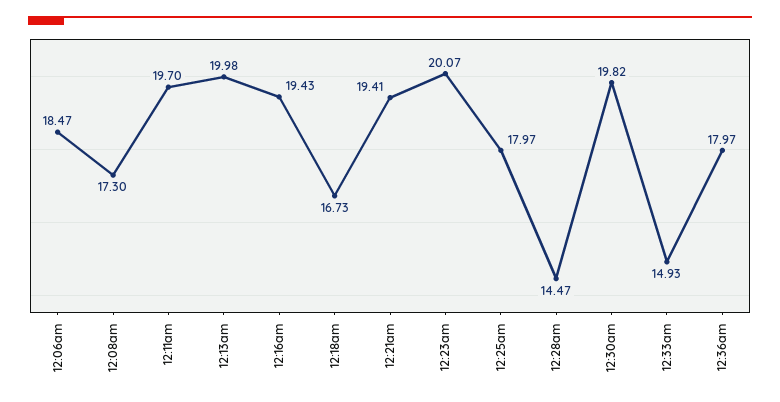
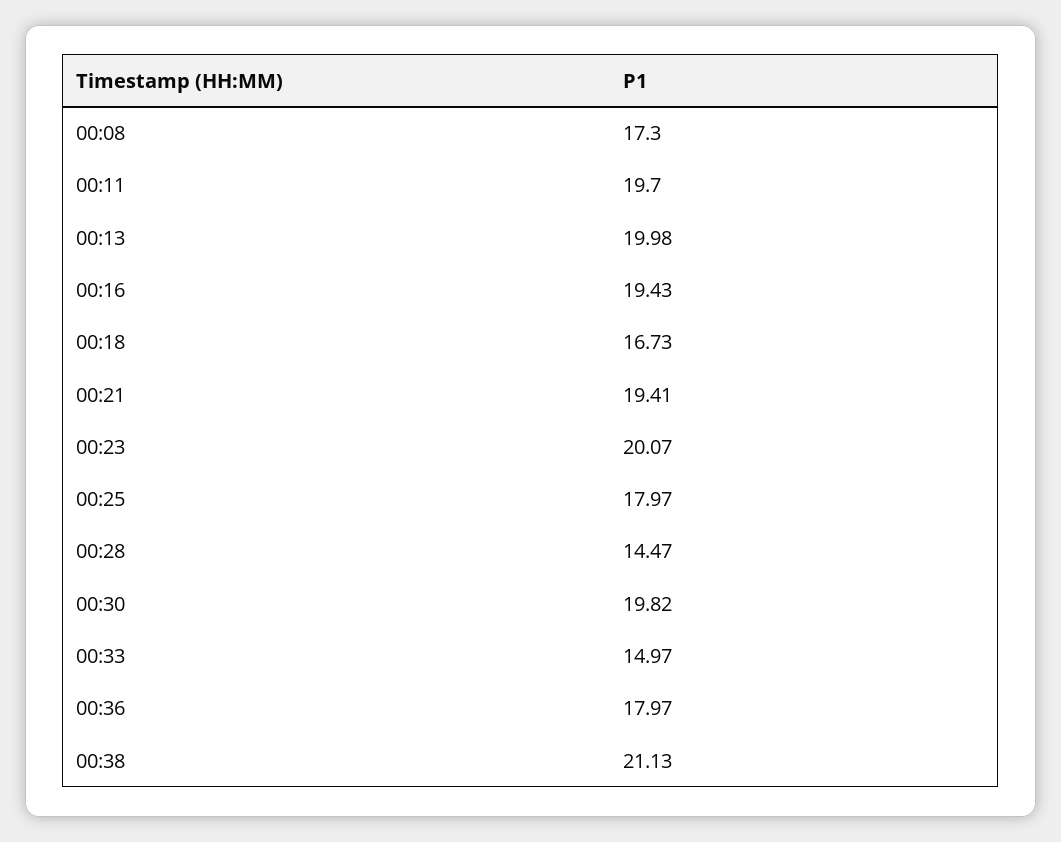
12:06am: 18.47 -> none
12:33am: 14.93 -> 14.97
00:38: none -> 21.13

